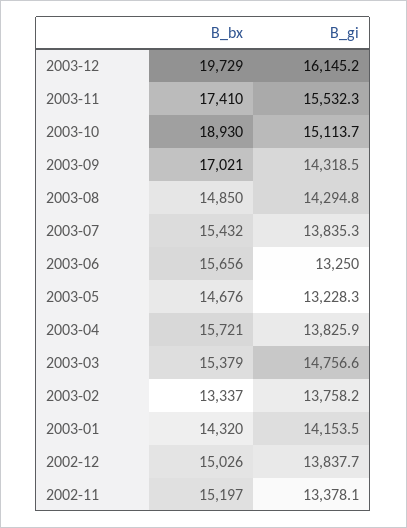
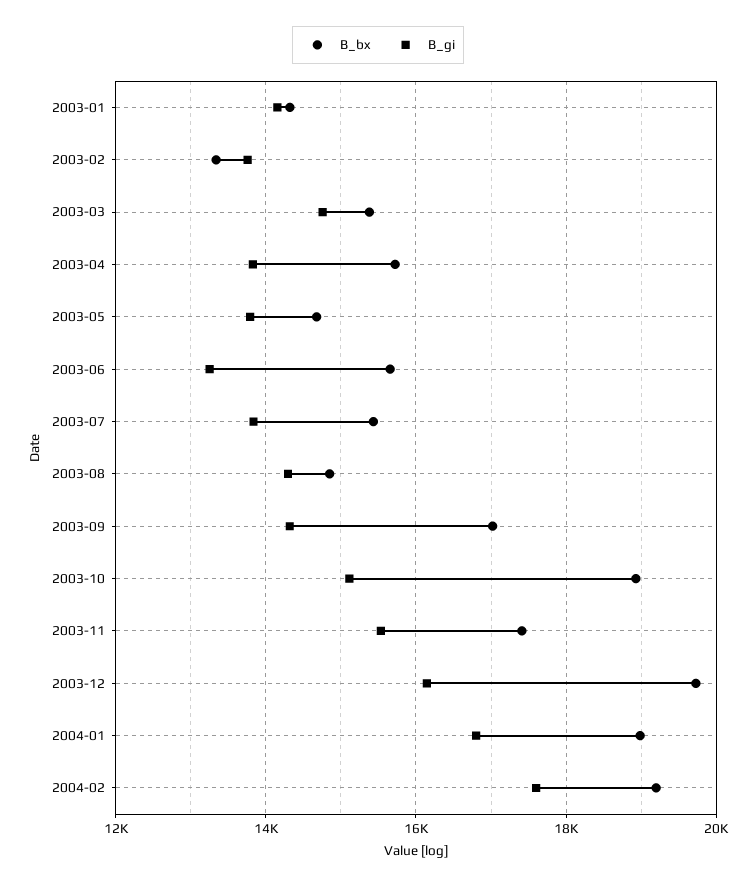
B_gi, 2003-05: 13228.3 -> 13800
B_bx, 2002-12: 15026 -> none
B_gi, 2002-12: 13837.7 -> none
B_bx, 2002-11: 15197 -> none
B_gi, 2002-11: 13378.1 -> none
B_bx, 2004-01: none -> 19000
B_gi, 2004-01: none -> 16800
B_bx, 2004-02: none -> 19200
B_gi, 2004-02: none -> 17600

